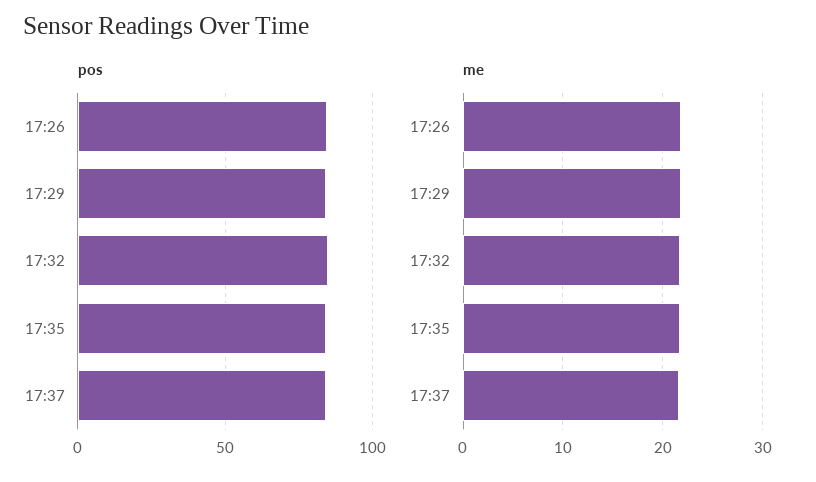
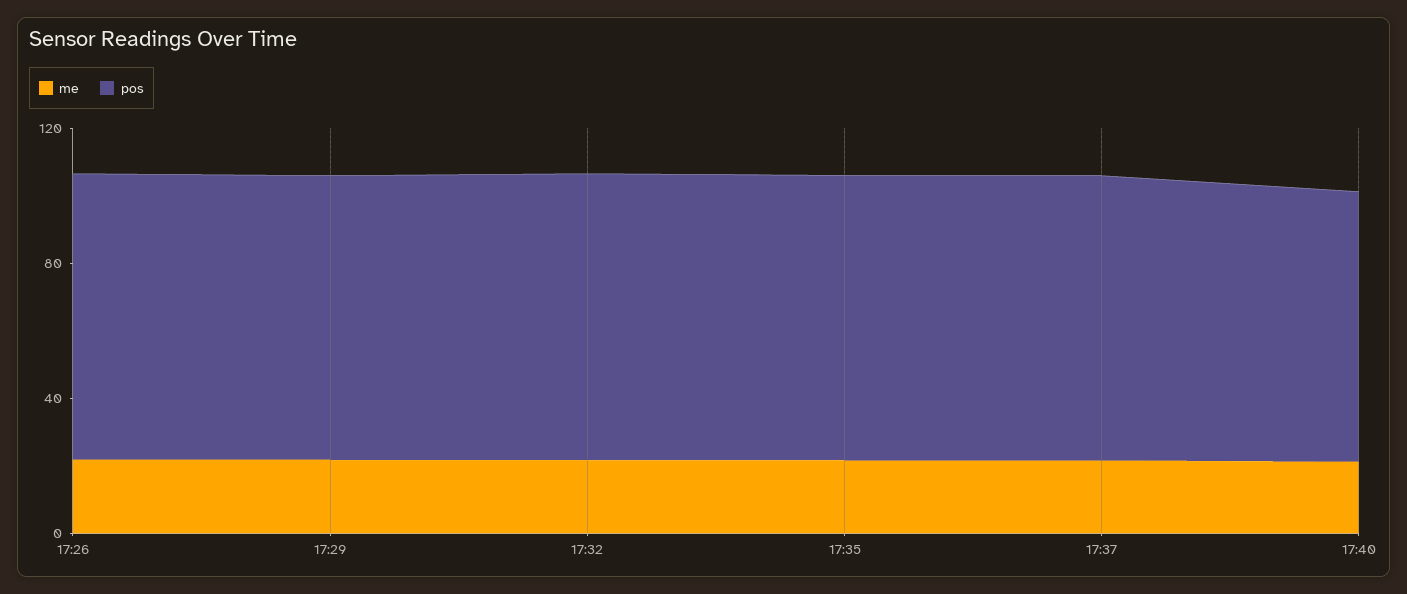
me, 17:40: none -> 20
pos, 17:40: none -> 80

